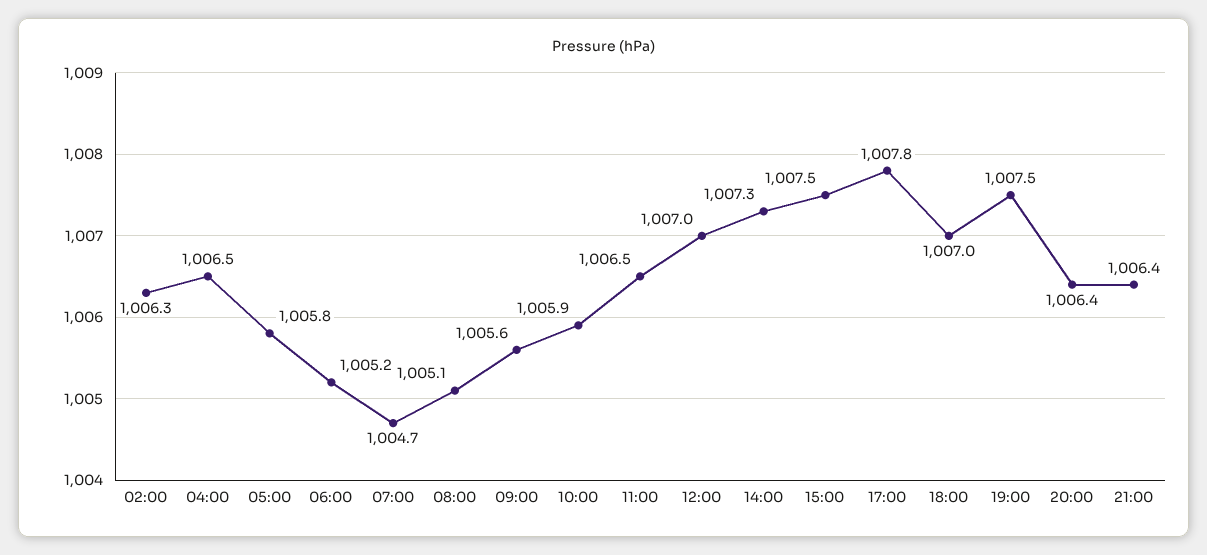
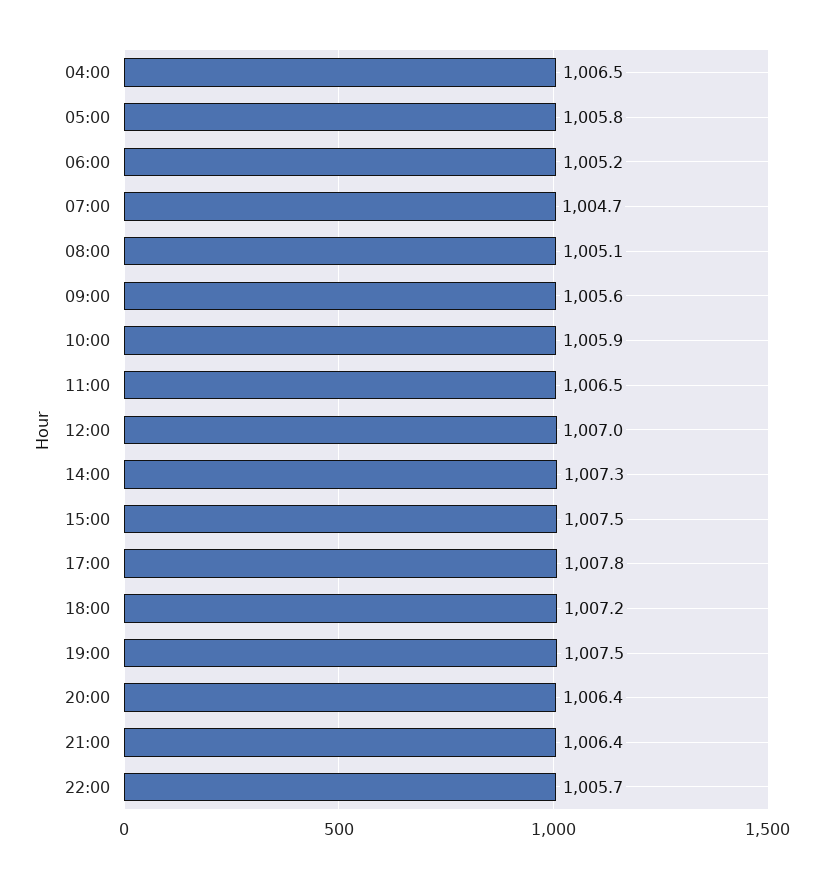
02:00: 1006.3 -> none
18:00: 1007 -> 1007.2
22:00: none -> 1005.7

